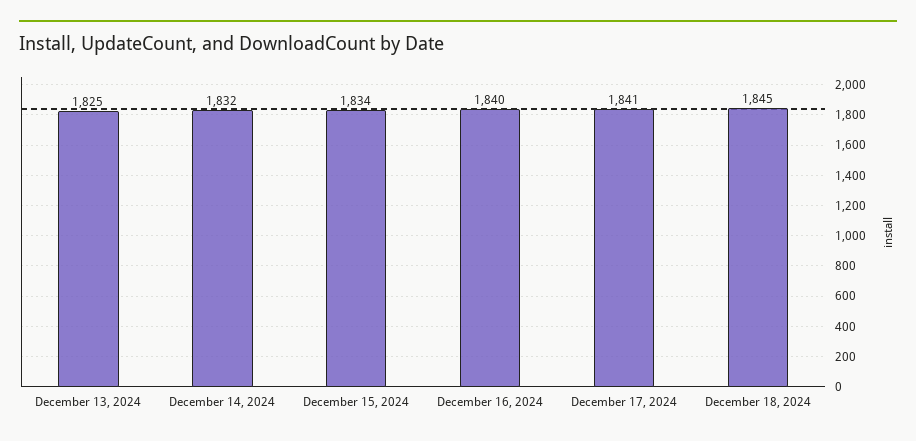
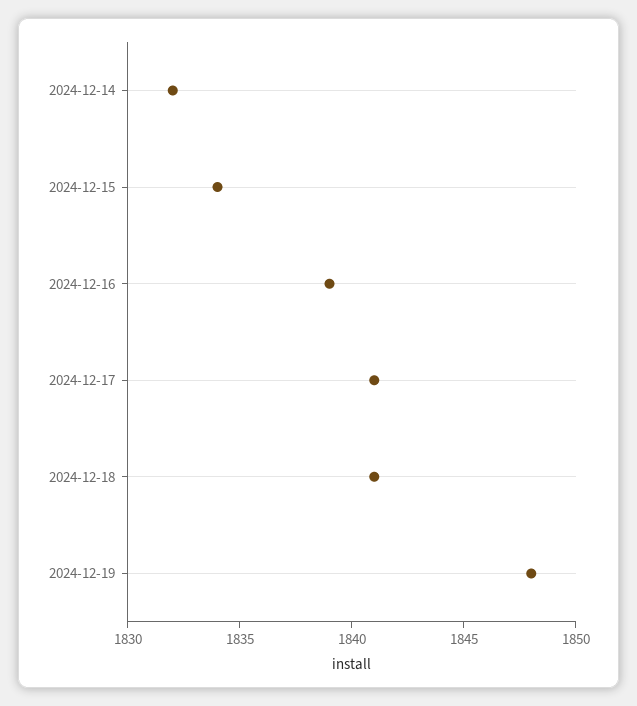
December 13, 2024: 1825 -> none
December 16, 2024: 1840 -> 1839
December 18, 2024: 1845 -> 1841
2024-12-19: none -> 1848

